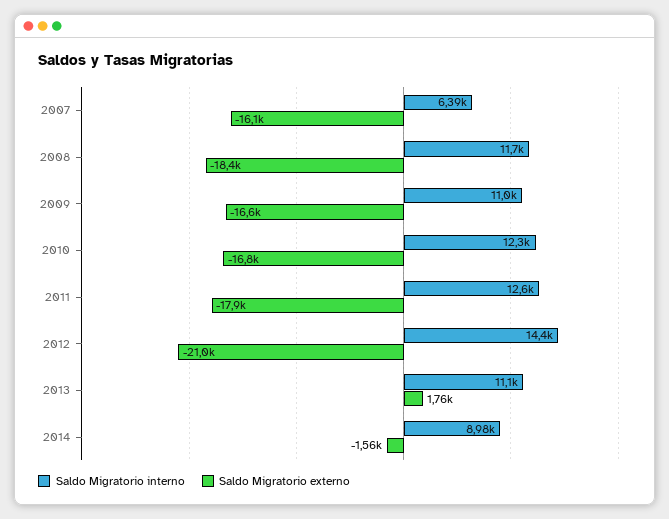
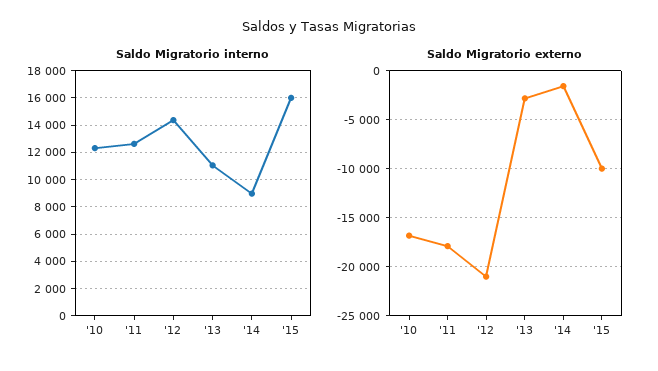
Saldo Migratorio interno, 2007: 6390 -> none
Saldo Migratorio externo, 2007: -16100 -> none
Saldo Migratorio interno, 2008: 11700 -> none
Saldo Migratorio externo, 2008: -18400 -> none
Saldo Migratorio interno, 2009: 11000 -> none
Saldo Migratorio externo, 2009: -16600 -> none
Saldo Migratorio externo, 2013: 1760 -> -3000
Saldo Migratorio interno, '15: none -> 16000
Saldo Migratorio externo, '15: none -> -10000

